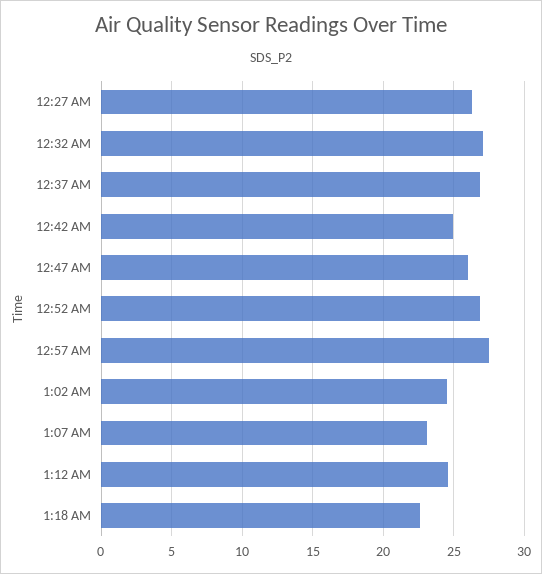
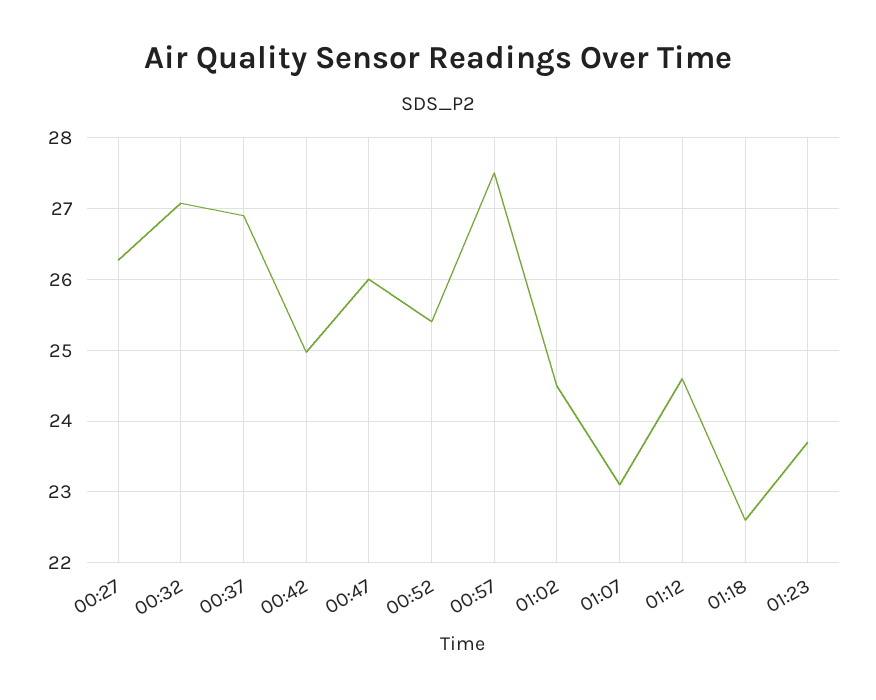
12:52 AM: 27 -> 25.4
01:23: none -> 23.7

